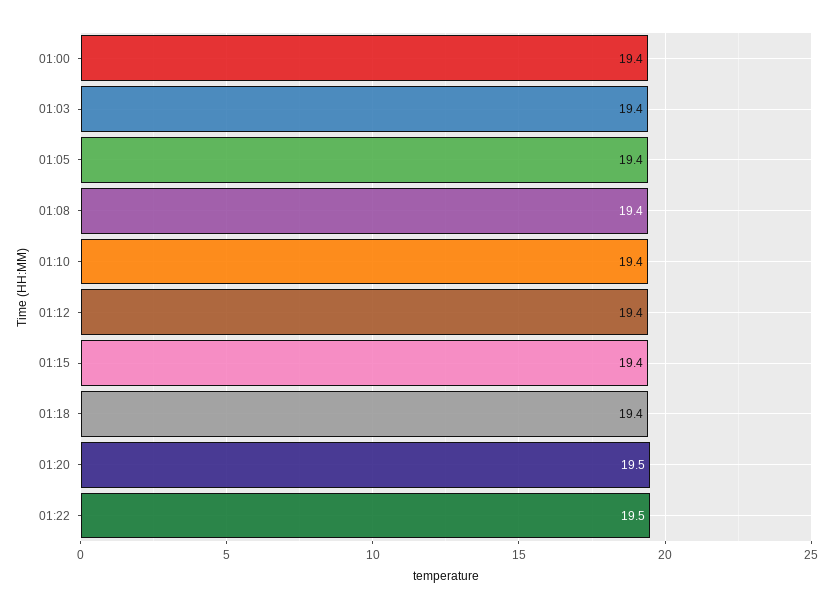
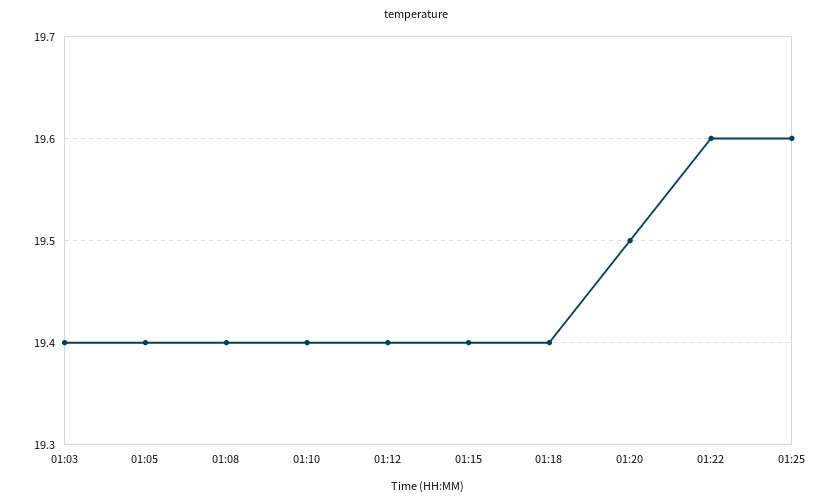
01:00: 19.4 -> none
01:22: 19.5 -> 19.6
01:25: none -> 19.6

